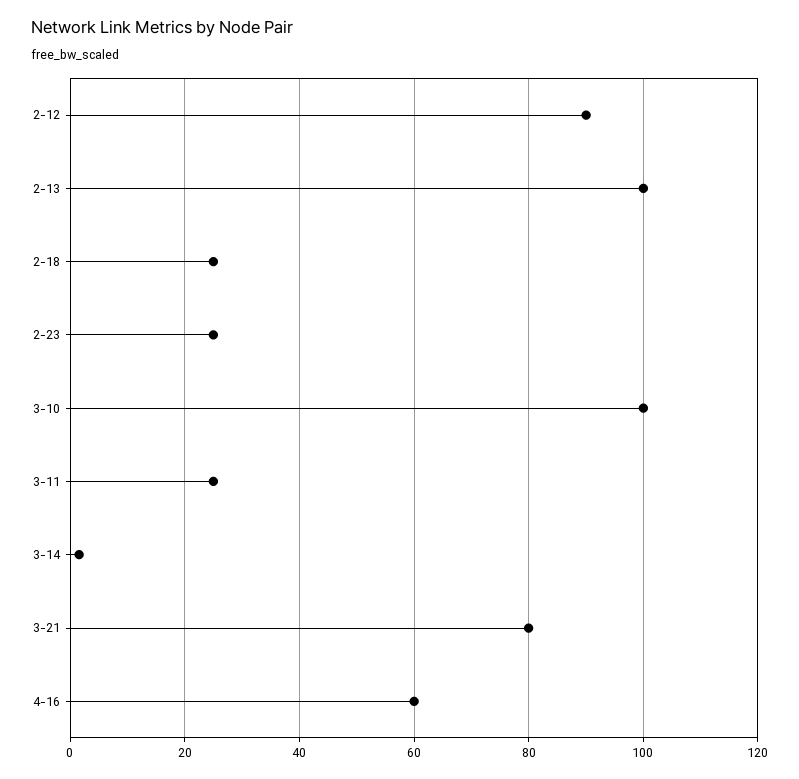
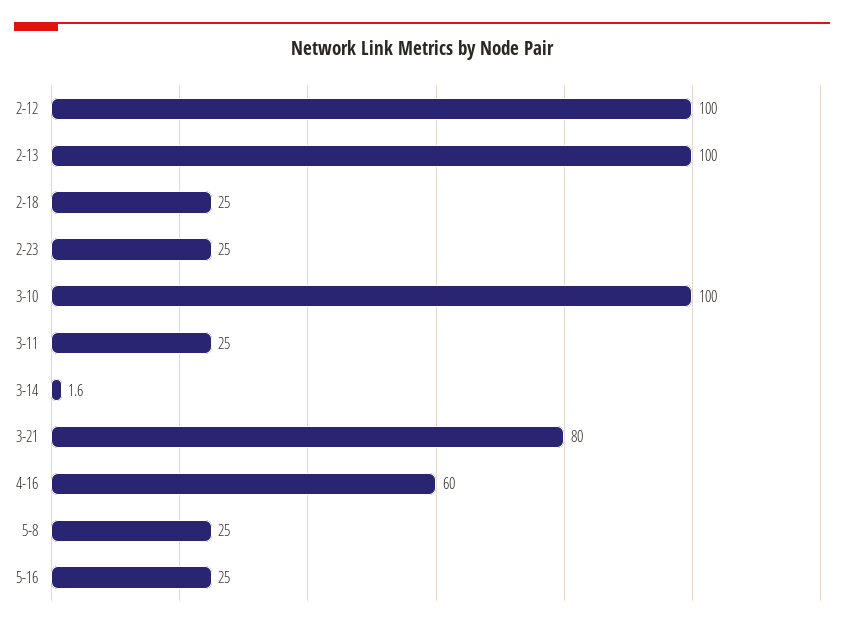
2-12: 90 -> 100
5-8: none -> 25
5-16: none -> 25

